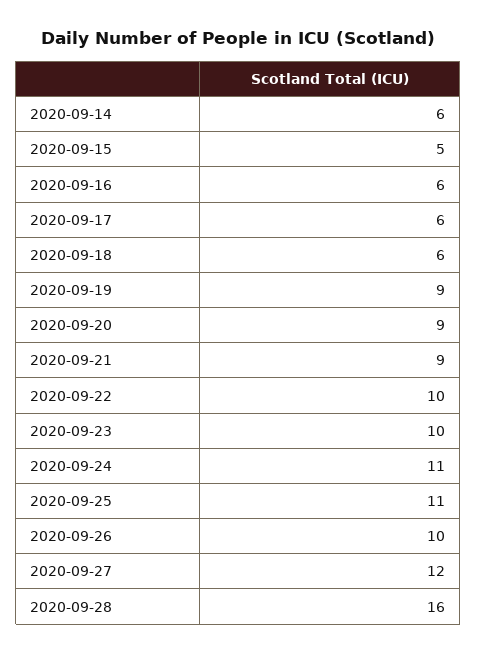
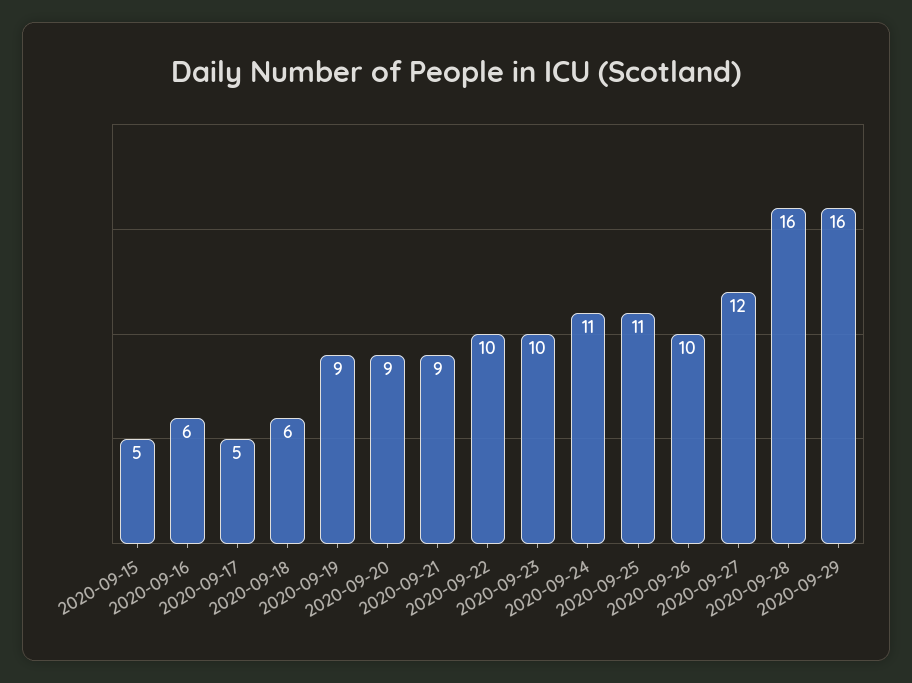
2020-09-14: 6 -> none
2020-09-17: 6 -> 5
2020-09-29: none -> 16

